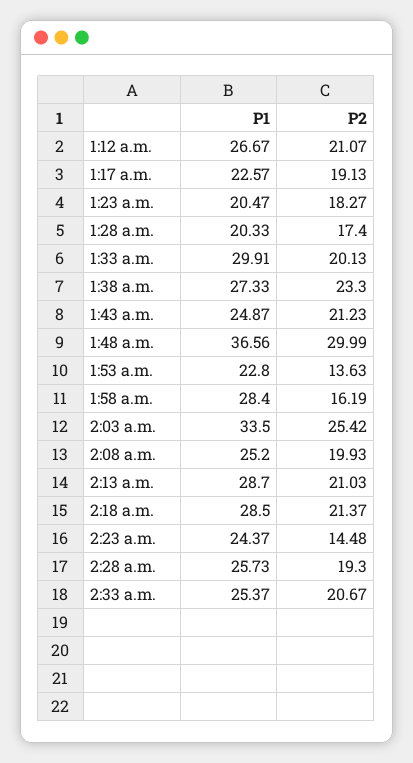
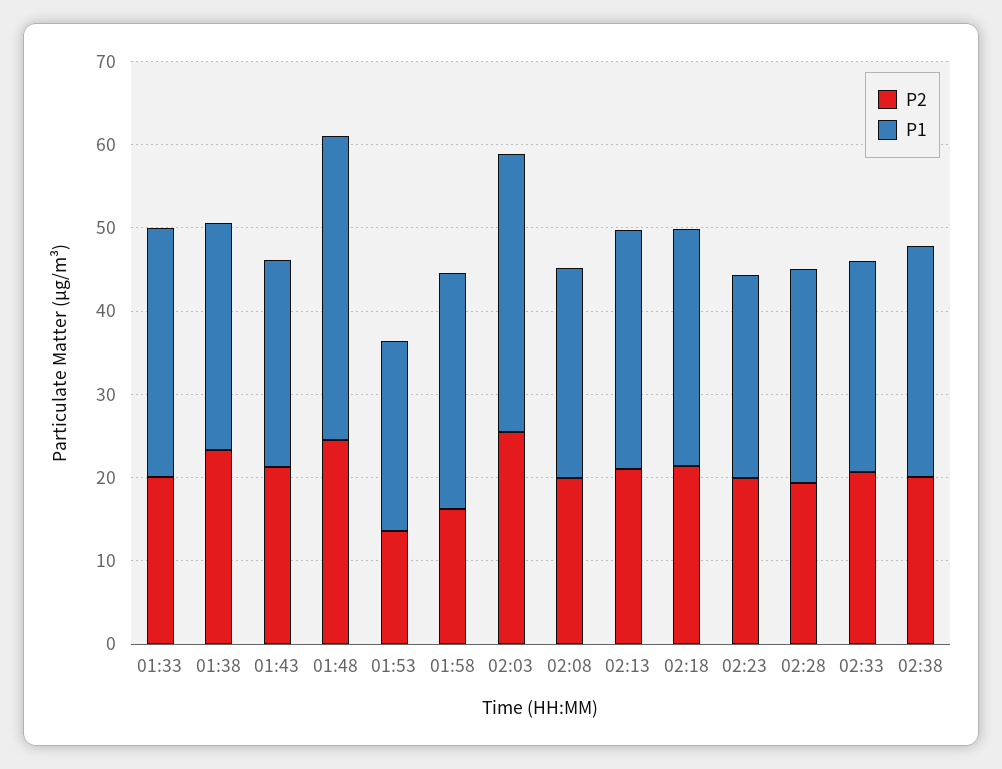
P1, 1:12 a.m.: 26.67 -> none
P2, 1:12 a.m.: 21.07 -> none
P1, 1:17 a.m.: 22.57 -> none
P2, 1:17 a.m.: 19.13 -> none
P1, 1:23 a.m.: 20.47 -> none
P2, 1:23 a.m.: 18.27 -> none
P1, 1:28 a.m.: 20.33 -> none
P2, 1:28 a.m.: 17.4 -> none
P2, 1:48 a.m.: 29.99 -> 24
P2, 2:23 a.m.: 14.48 -> 20
P2, 02:38: none -> 20
P1, 02:38: none -> 28

